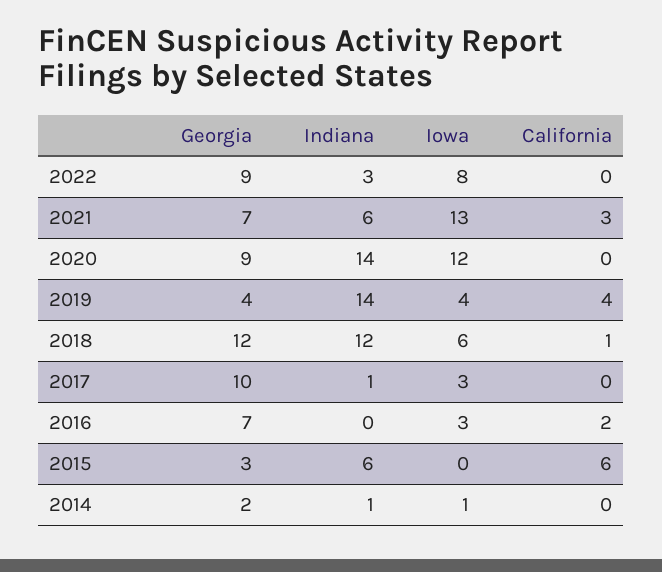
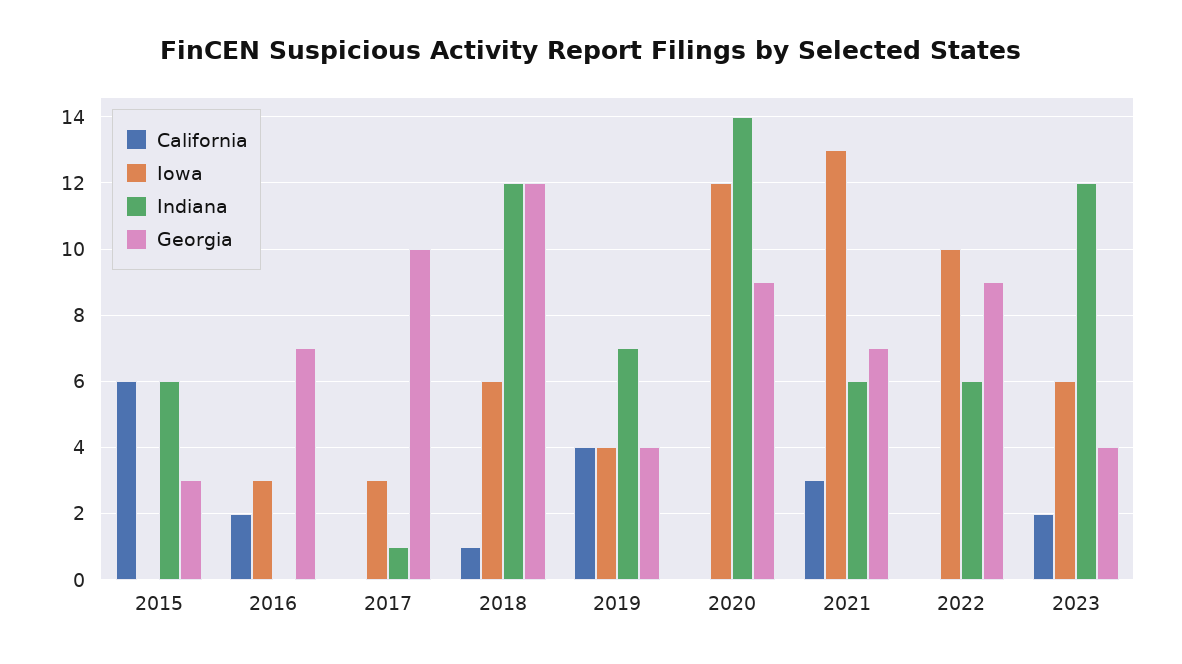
Indiana, 2022: 3 -> 6
Iowa, 2022: 8 -> 10
Indiana, 2019: 14 -> 7
Georgia, 2014: 2 -> none
Indiana, 2014: 1 -> none
Iowa, 2014: 1 -> none
California, 2014: 0 -> none
California, 2023: none -> 2
Iowa, 2023: none -> 6
Indiana, 2023: none -> 12
Georgia, 2023: none -> 4

